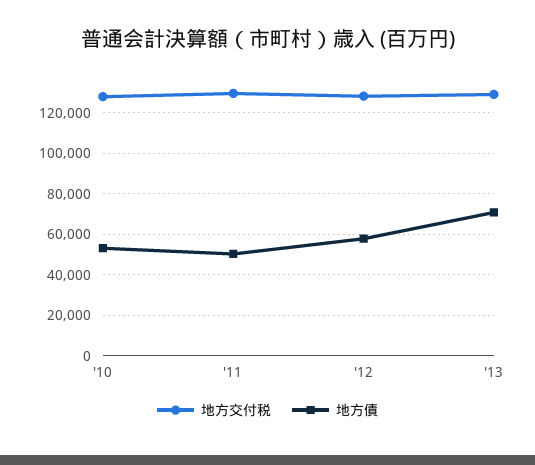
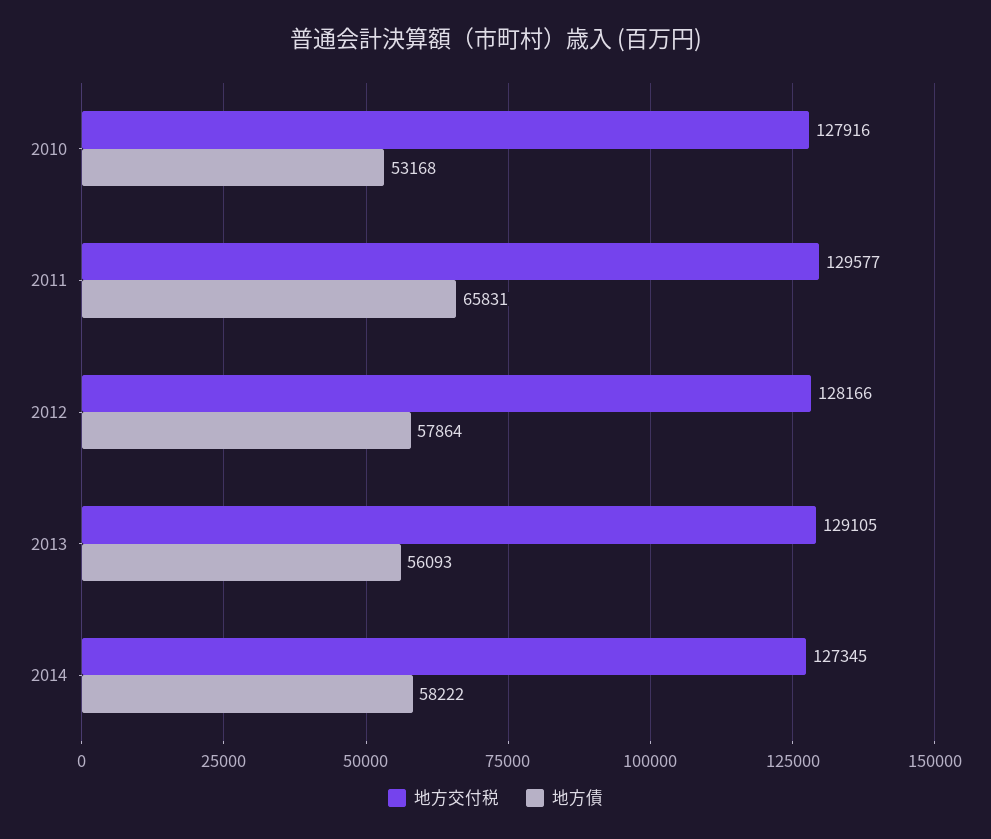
地方債, '11: 50000 -> 65831
地方債, '13: 70000 -> 56093
地方交付税, 2014: none -> 127345
地方債, 2014: none -> 58222

